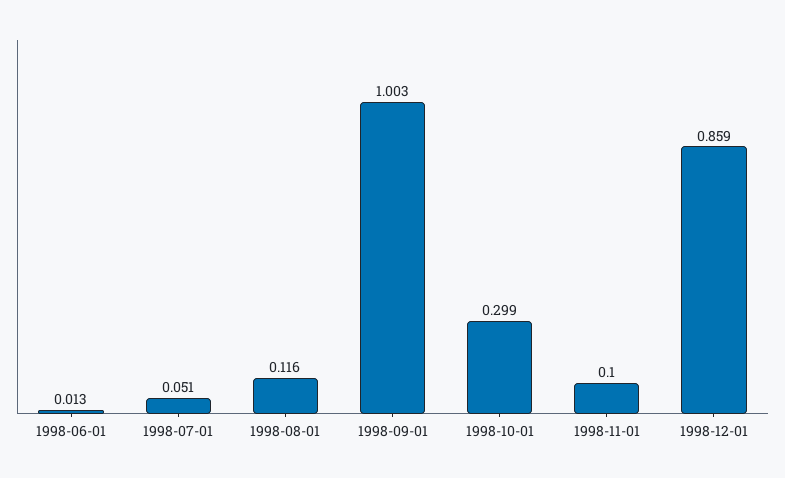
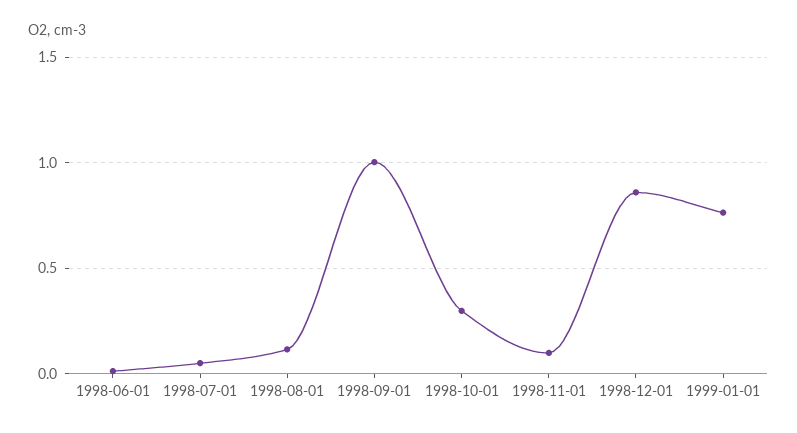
1999-01-01: none -> 0.75

